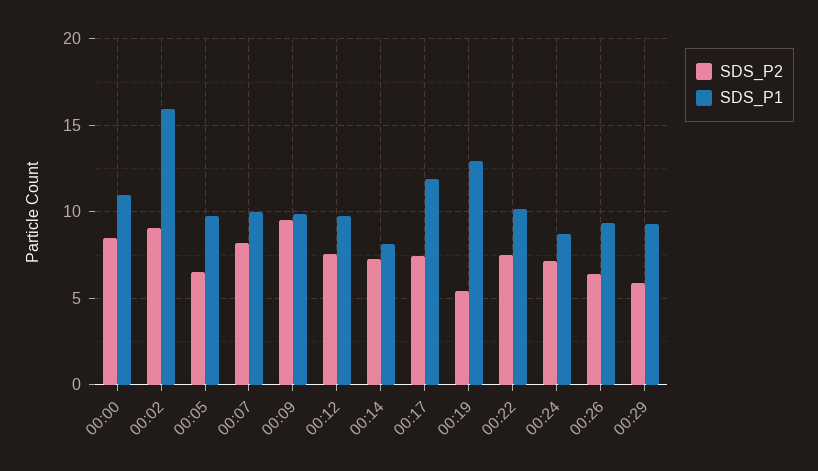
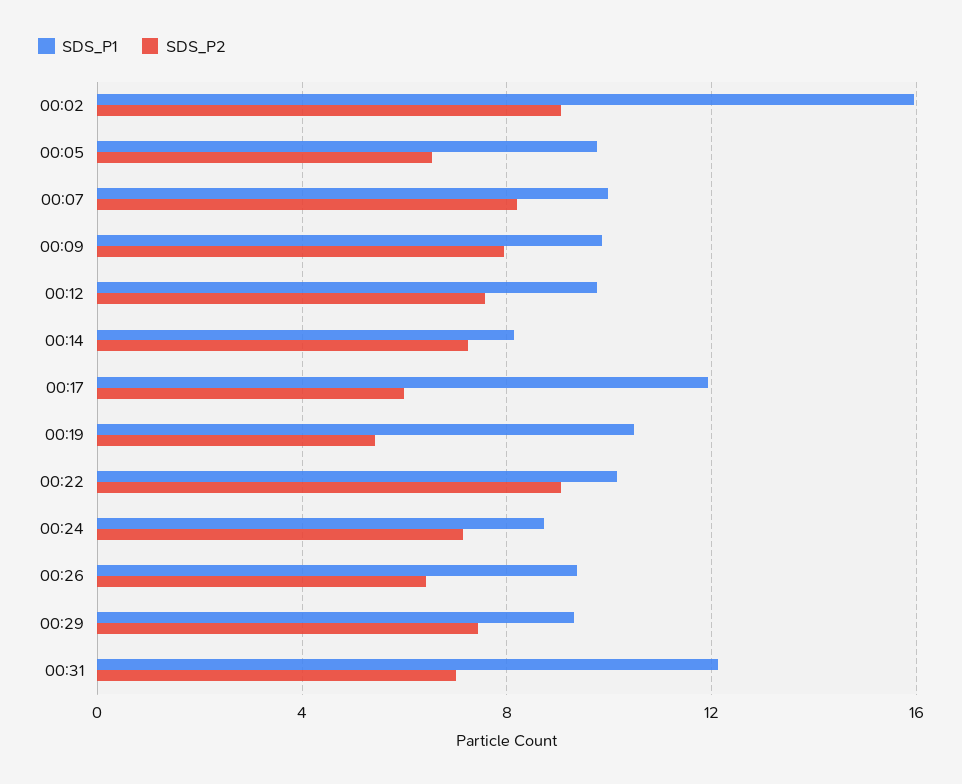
SDS_P2, 00:00: 8.5 -> none
SDS_P1, 00:00: 11 -> none
SDS_P2, 00:09: 9.5 -> 8
SDS_P2, 00:17: 7.5 -> 6
SDS_P1, 00:19: 13 -> 10.5
SDS_P2, 00:22: 7.5 -> 9
SDS_P2, 00:29: 6 -> 7.5
SDS_P1, 00:31: none -> 12
SDS_P2, 00:31: none -> 7

